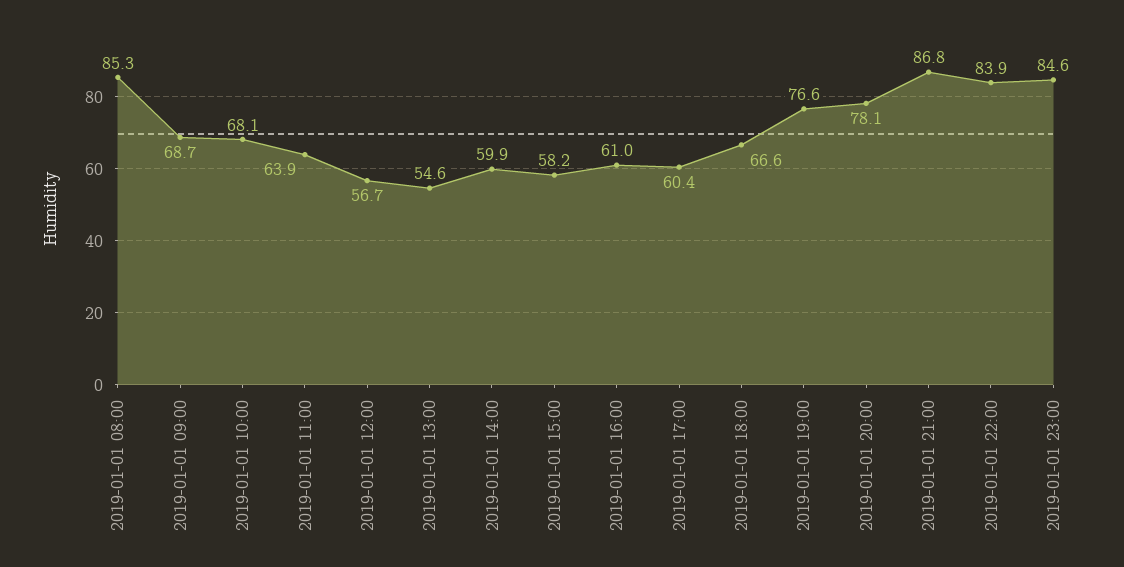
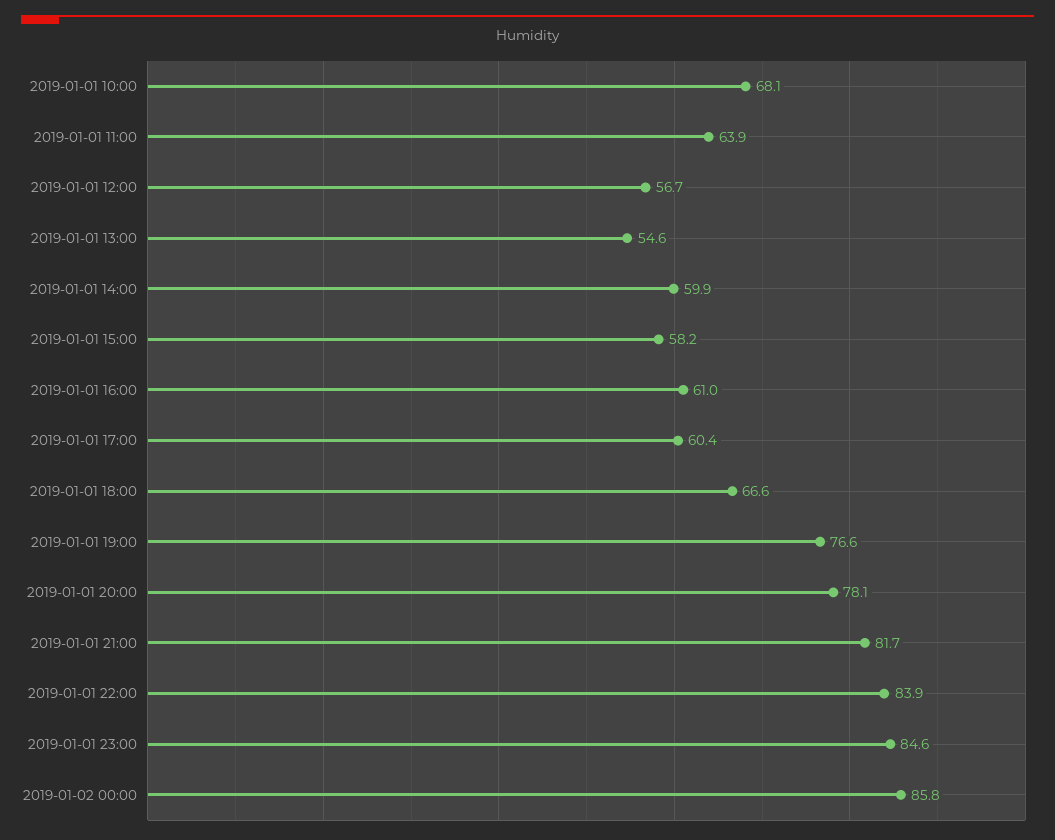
2019-01-01 08:00: 85.3 -> none
2019-01-01 09:00: 68.7 -> none
2019-01-01 21:00: 86.8 -> 81.7
2019-01-02 00:00: none -> 85.8

